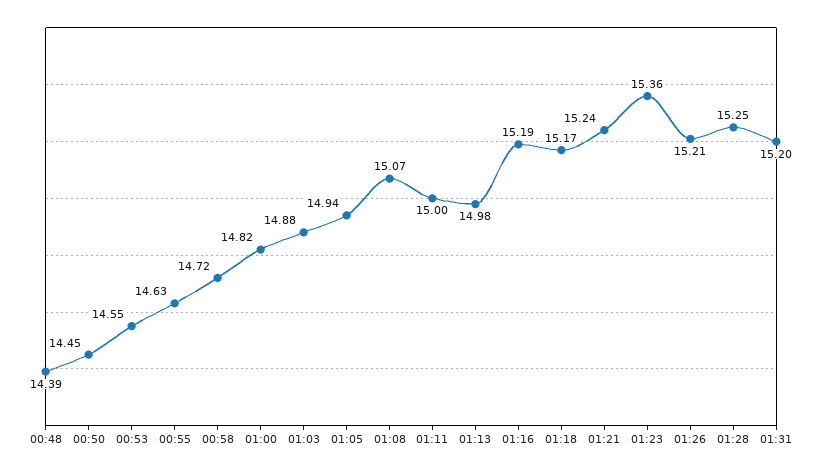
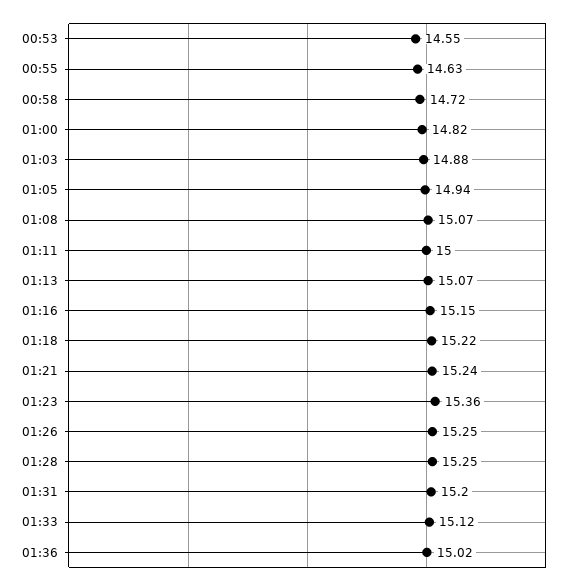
00:48: 14.39 -> none
00:50: 14.45 -> none
01:13: 14.98 -> 15.07
01:16: 15.19 -> 15.15
01:18: 15.17 -> 15.22
01:26: 15.21 -> 15.25
01:33: none -> 15.12
01:36: none -> 15.02

